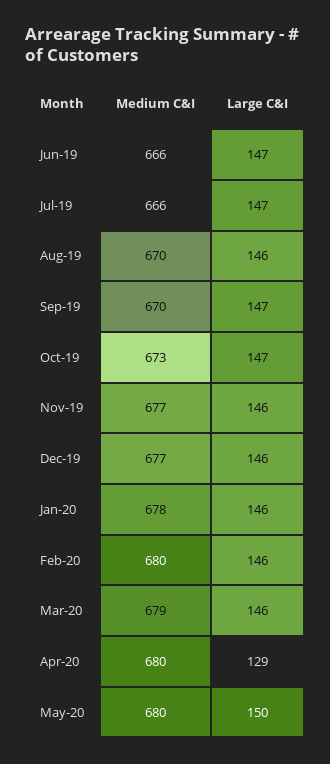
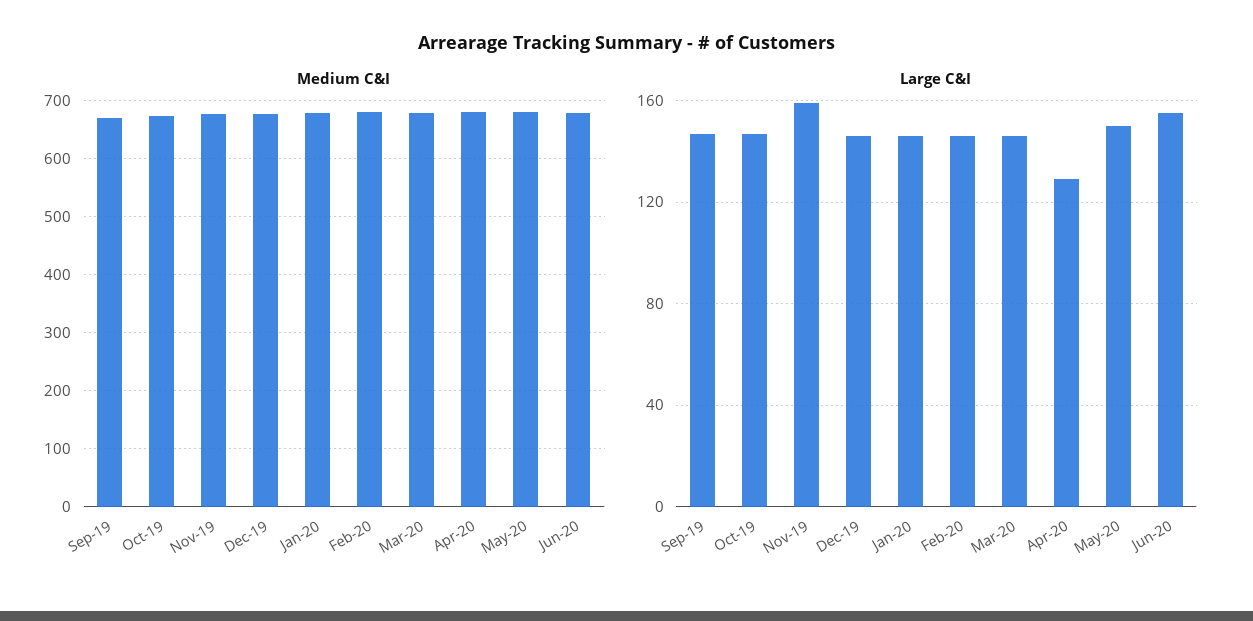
Medium C&I, Jun-19: 666 -> none
Large C&I, Jun-19: 147 -> none
Medium C&I, Jul-19: 666 -> none
Large C&I, Jul-19: 147 -> none
Medium C&I, Aug-19: 670 -> none
Large C&I, Aug-19: 146 -> none
Large C&I, Nov-19: 146 -> 160
Medium C&I, Jun-20: none -> 680
Large C&I, Jun-20: none -> 155

